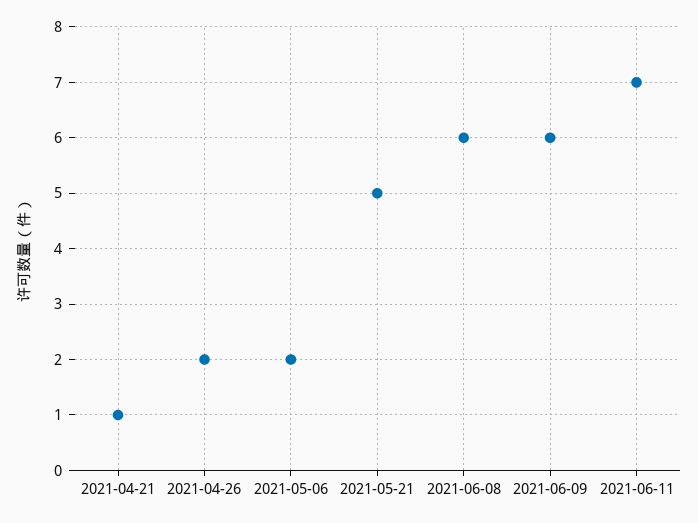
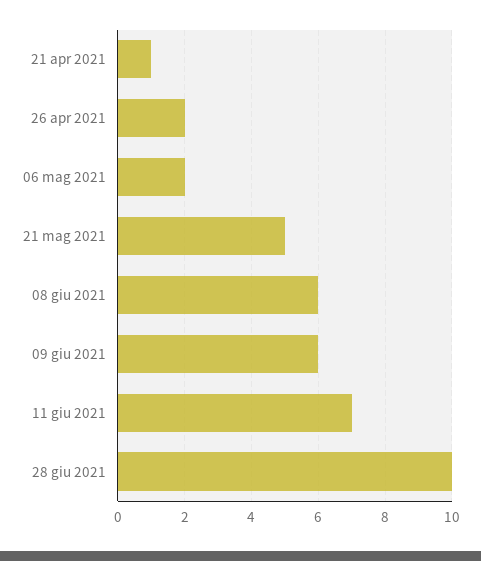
28 giu 2021: none -> 10

